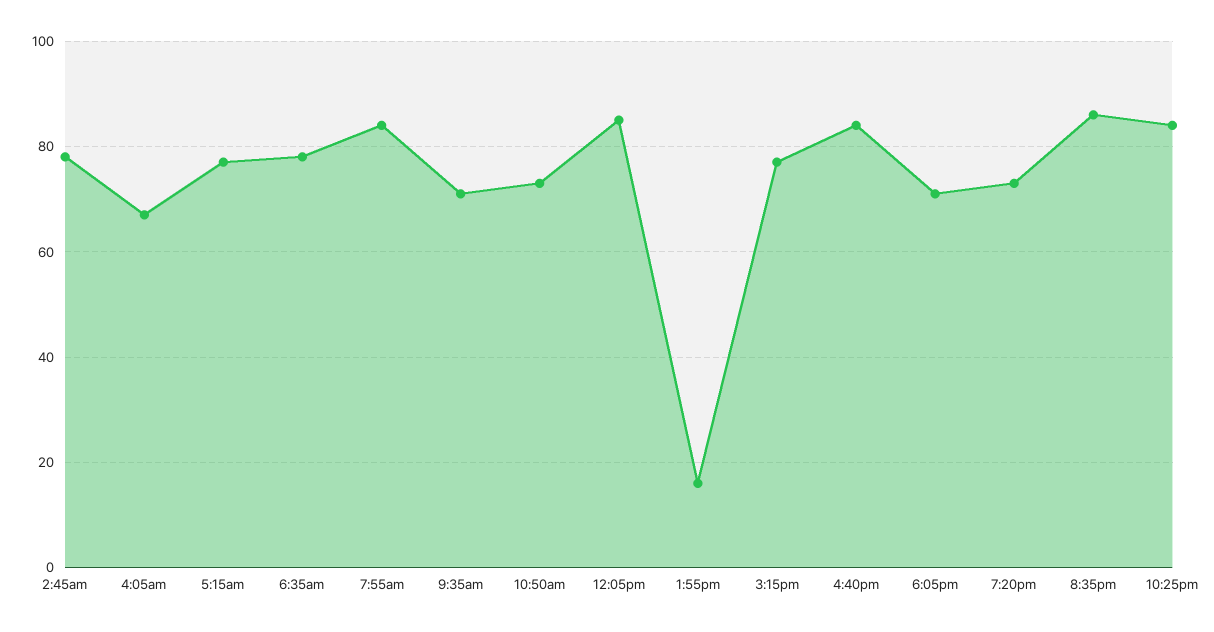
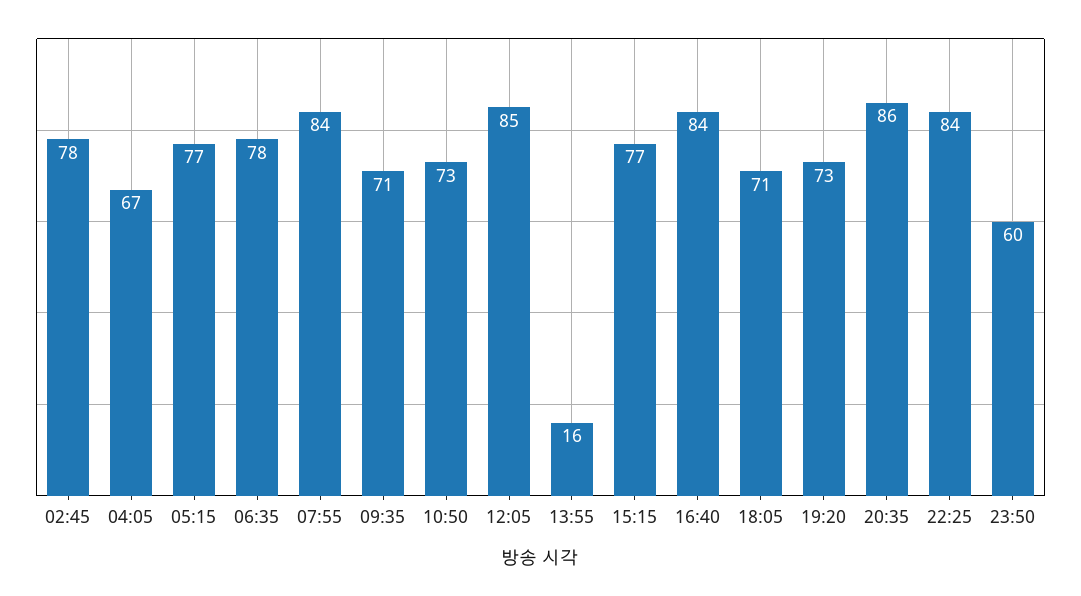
23:50: none -> 60

